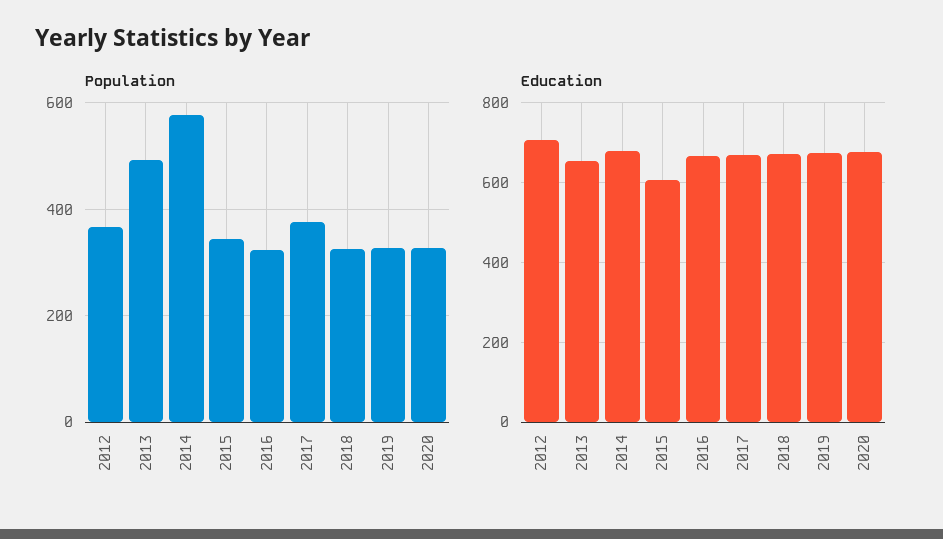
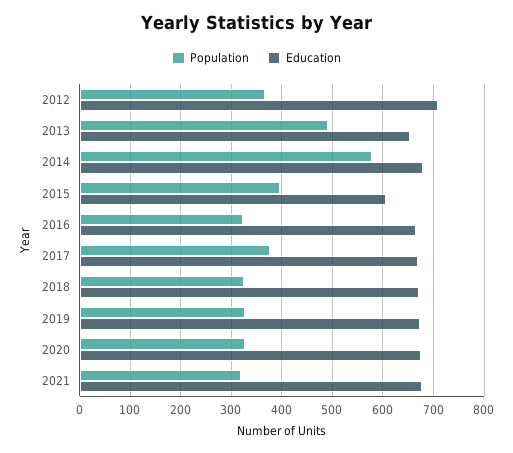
Population, 2015: 340 -> 400
Population, 2021: none -> 320
Education, 2021: none -> 680

